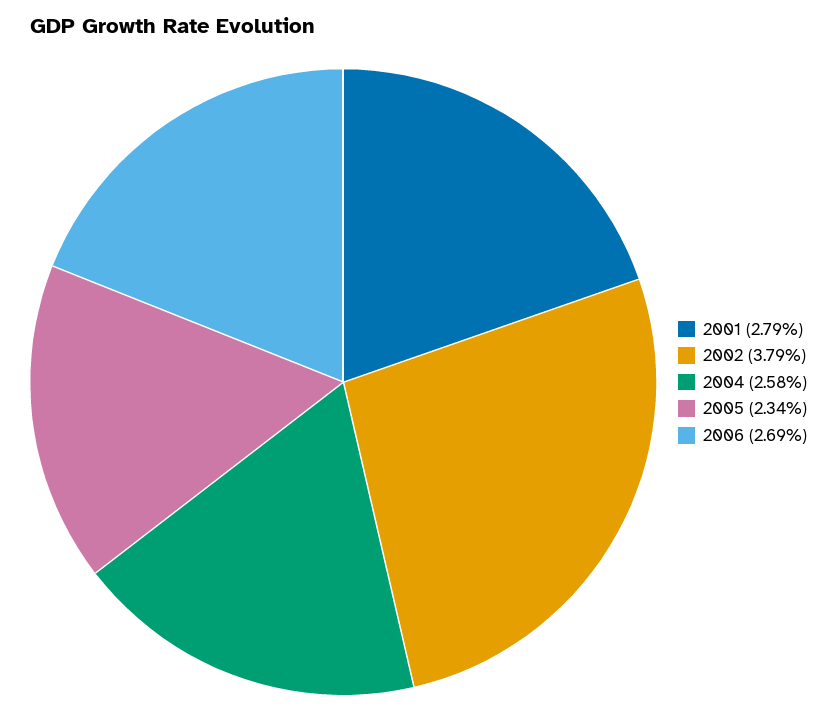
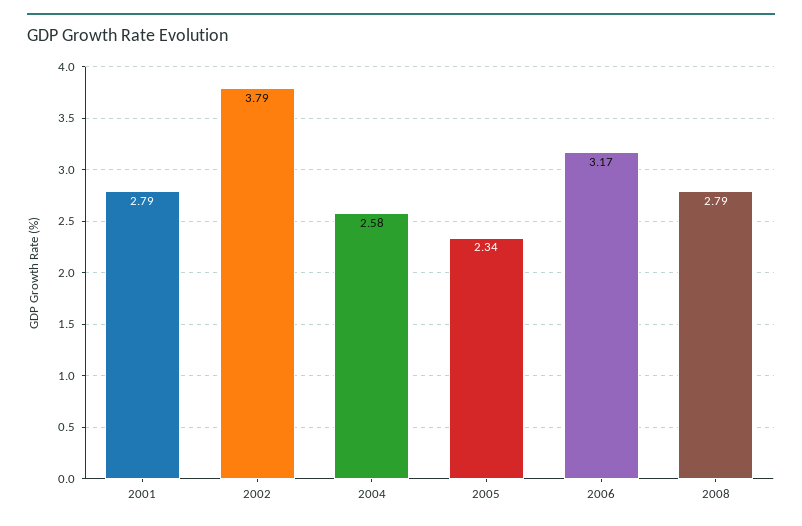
2006: 2.69 -> 3.17
2008: none -> 2.79

